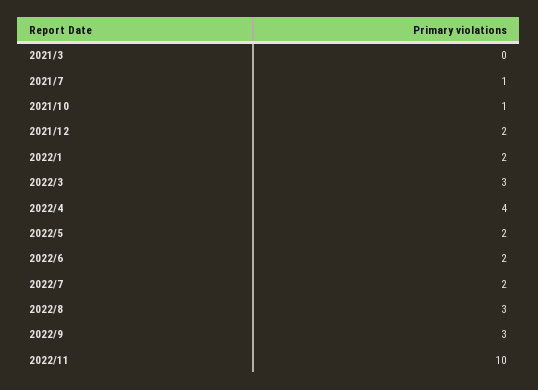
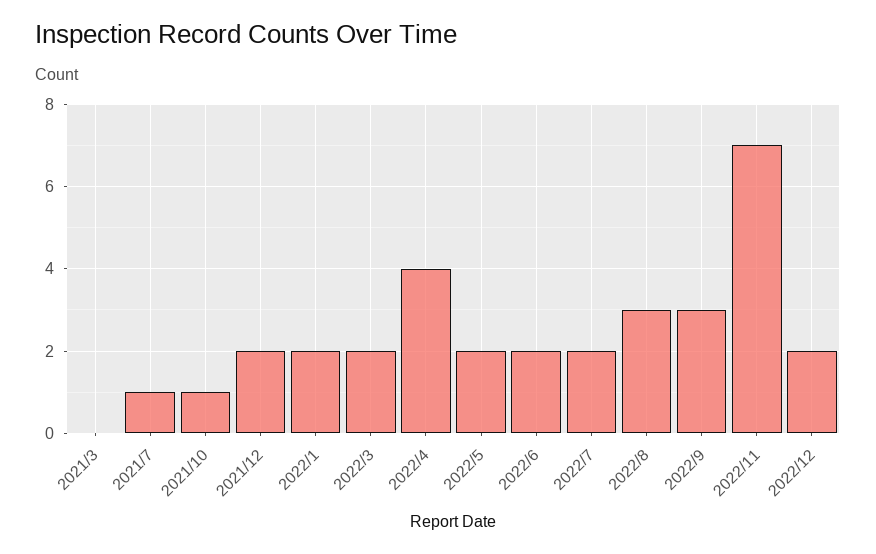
2022/3: 3 -> 2
2022/11: 10 -> 7
2022/12: none -> 2

